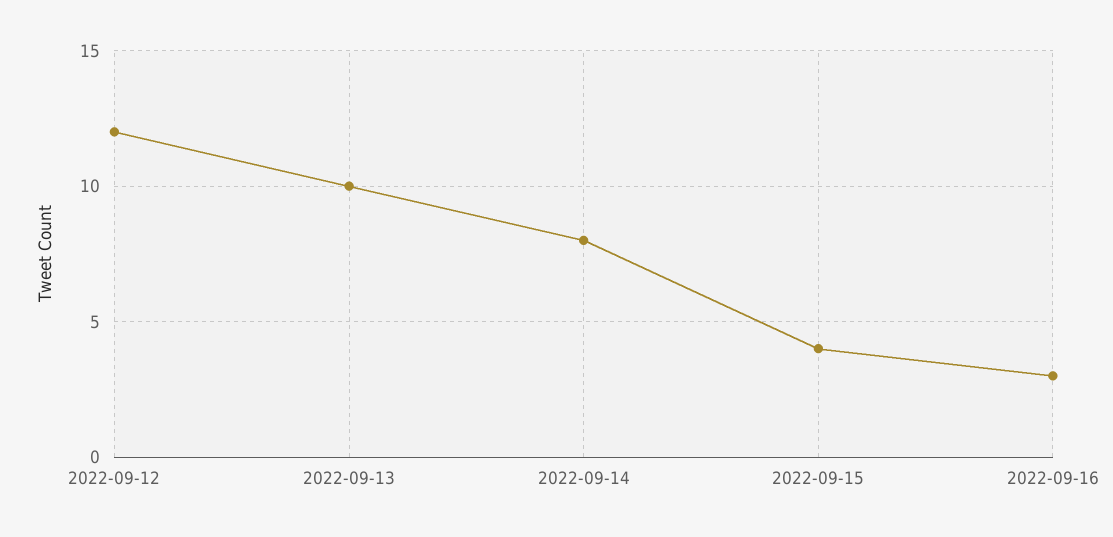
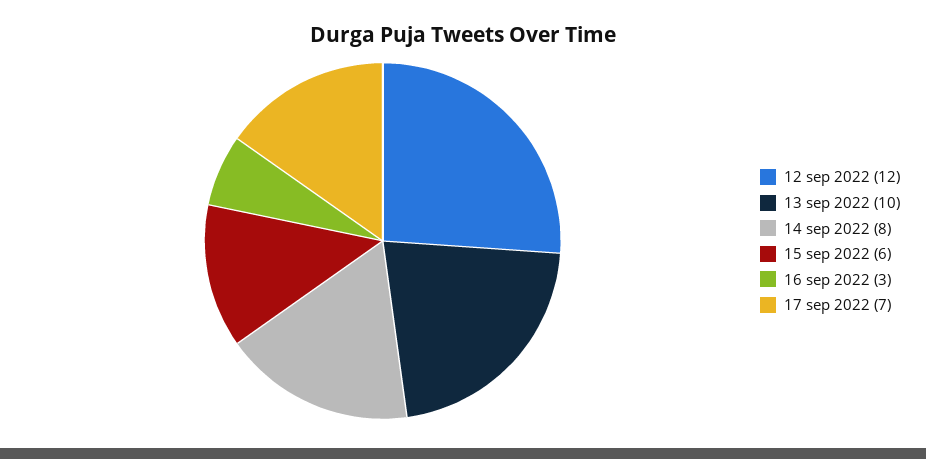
2022-09-15: 4 -> 6
17 sep 2022: none -> 7

